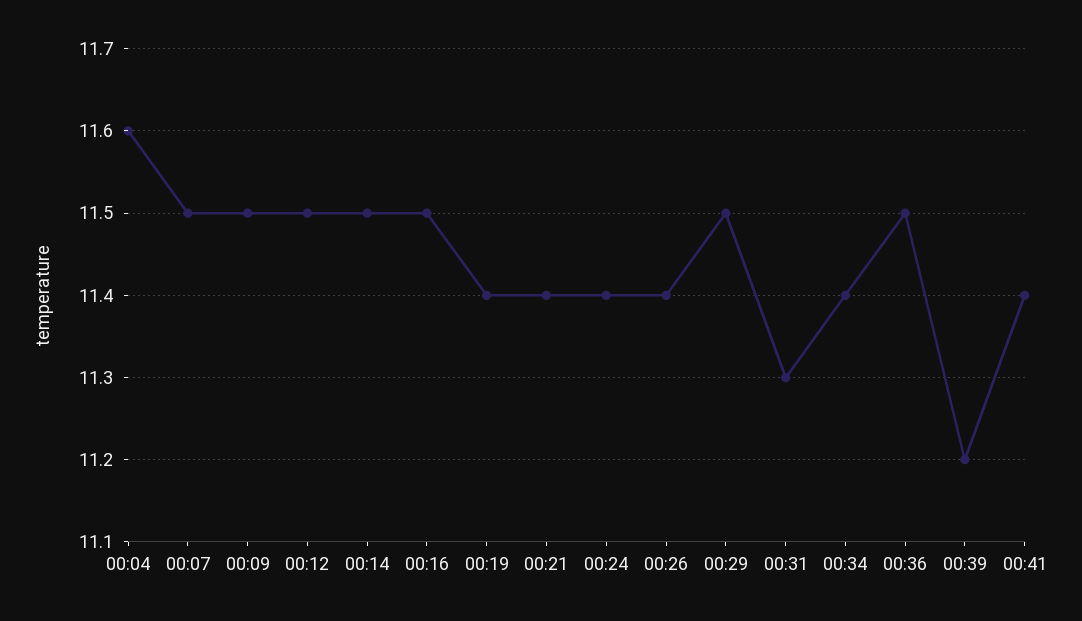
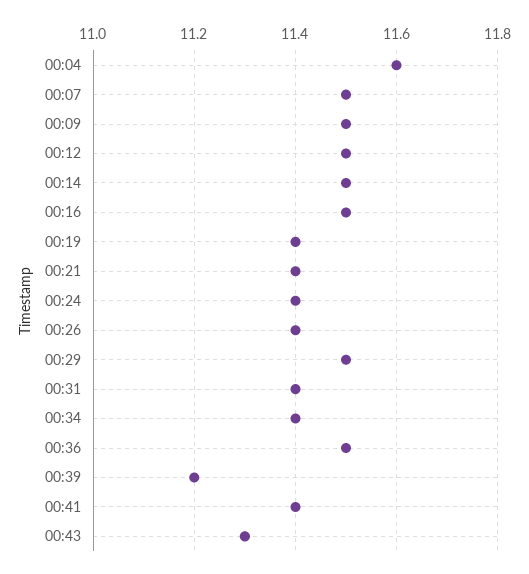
00:31: 11.3 -> 11.4
00:43: none -> 11.3

